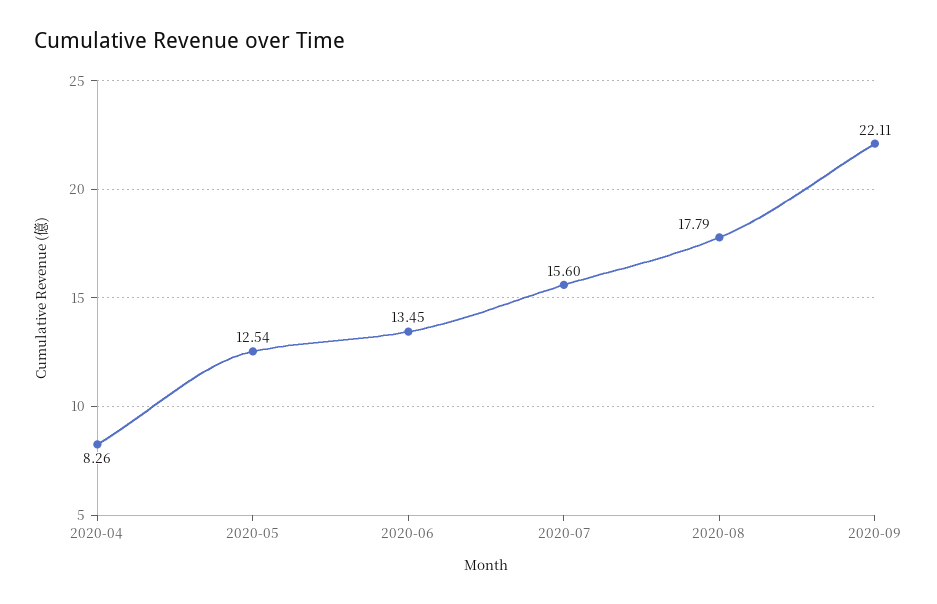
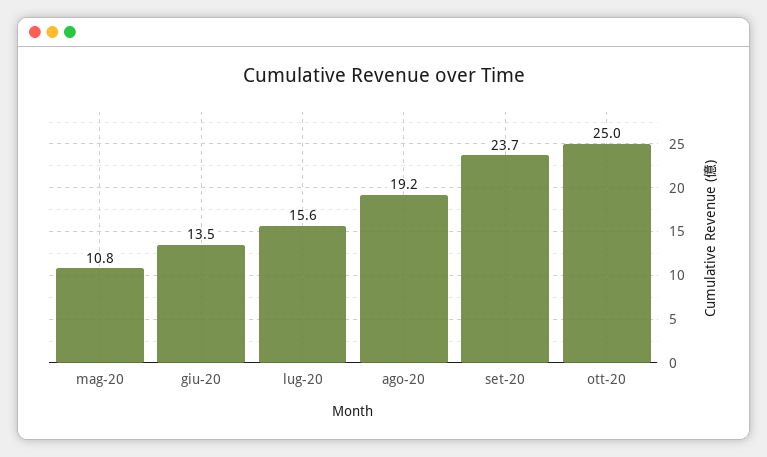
2020-04: 8.26 -> none
2020-05: 12.54 -> 10.8
2020-08: 17.79 -> 19.2
2020-09: 22.11 -> 23.7
ott-20: none -> 25

